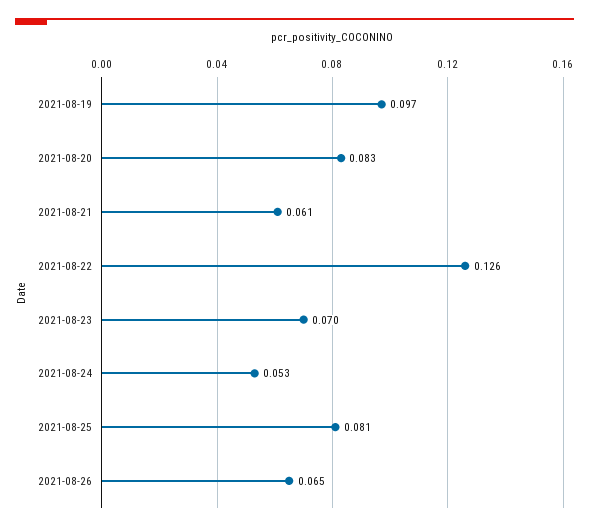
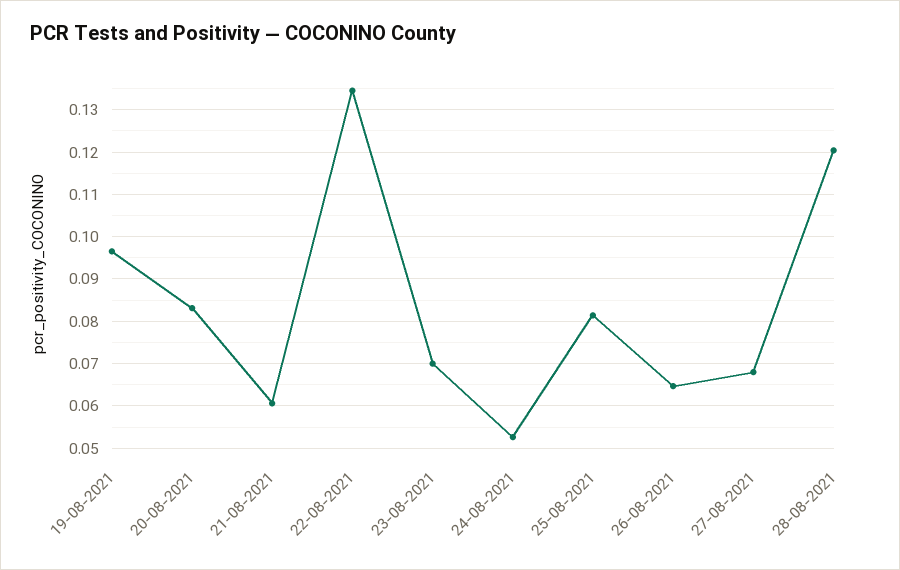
2021-08-22: 0.126 -> 0.134
27-08-2021: none -> 0.068
28-08-2021: none -> 0.12

